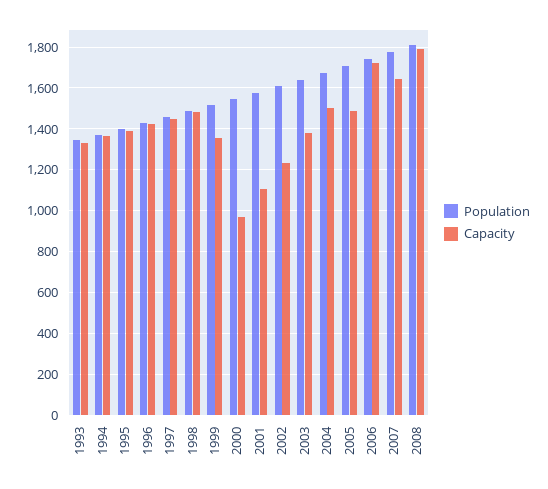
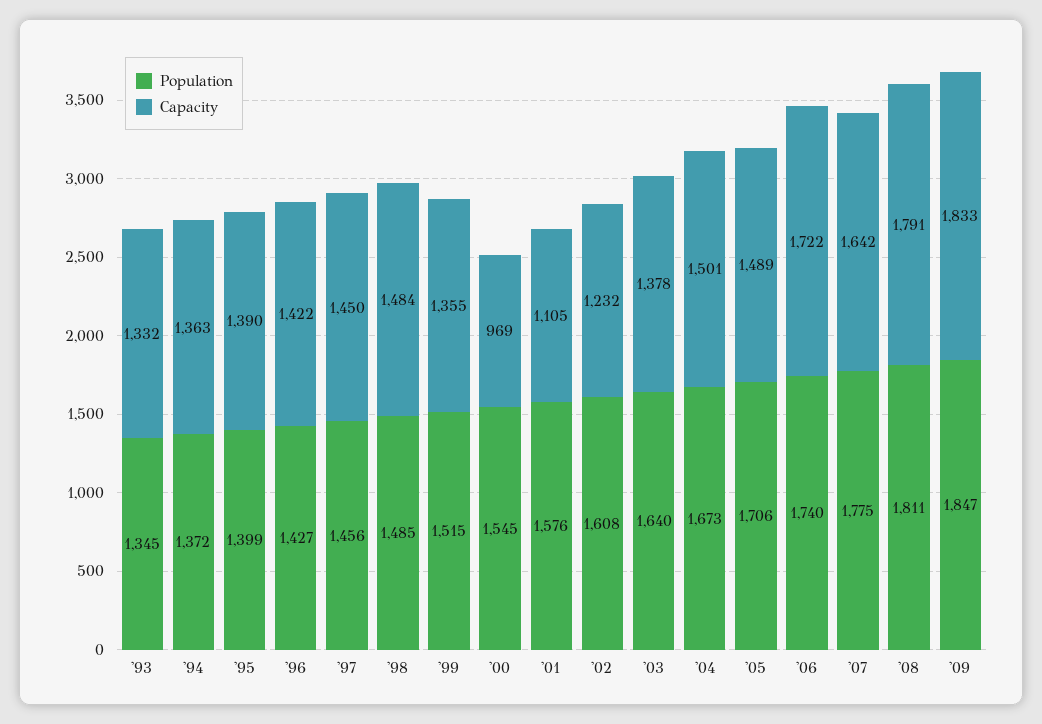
Population, '09: none -> 1847
Capacity, '09: none -> 1833

